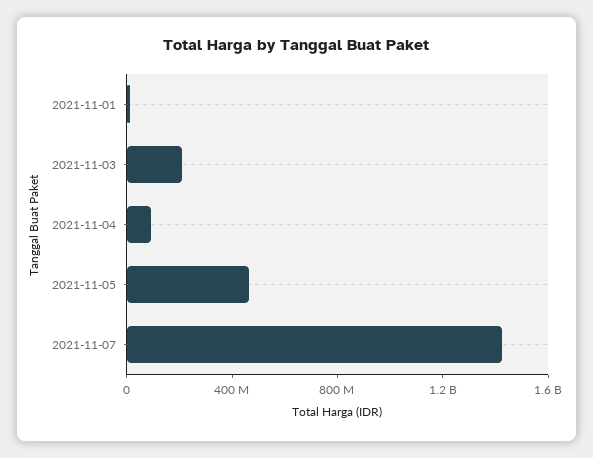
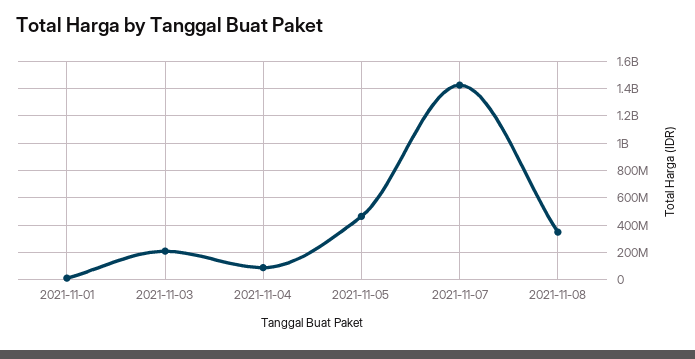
2021-11-08: none -> 350000000

